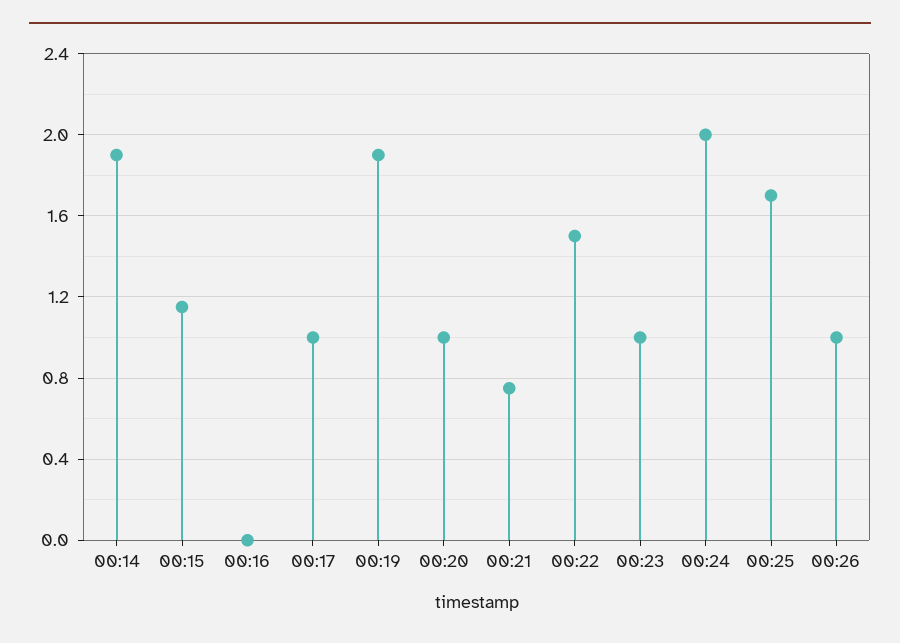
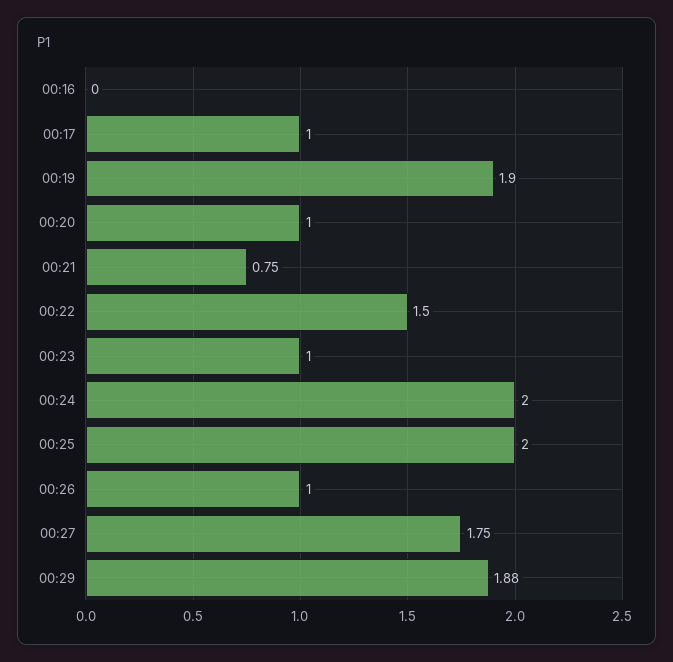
00:14: 1.9 -> none
00:15: 1.15 -> none
00:25: 1.7 -> 2
00:27: none -> 1.75
00:29: none -> 1.88

